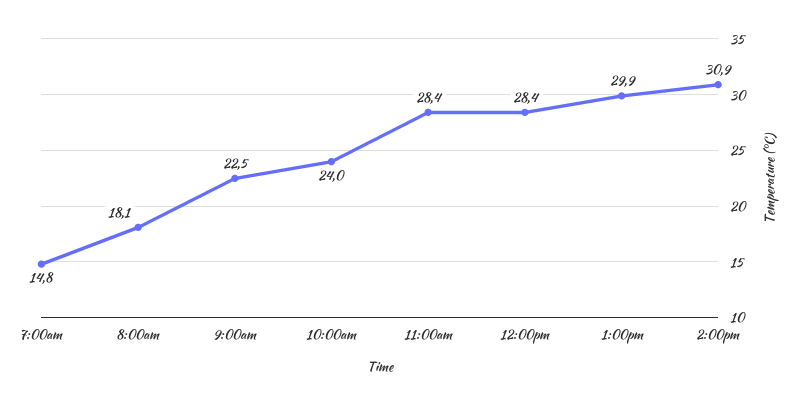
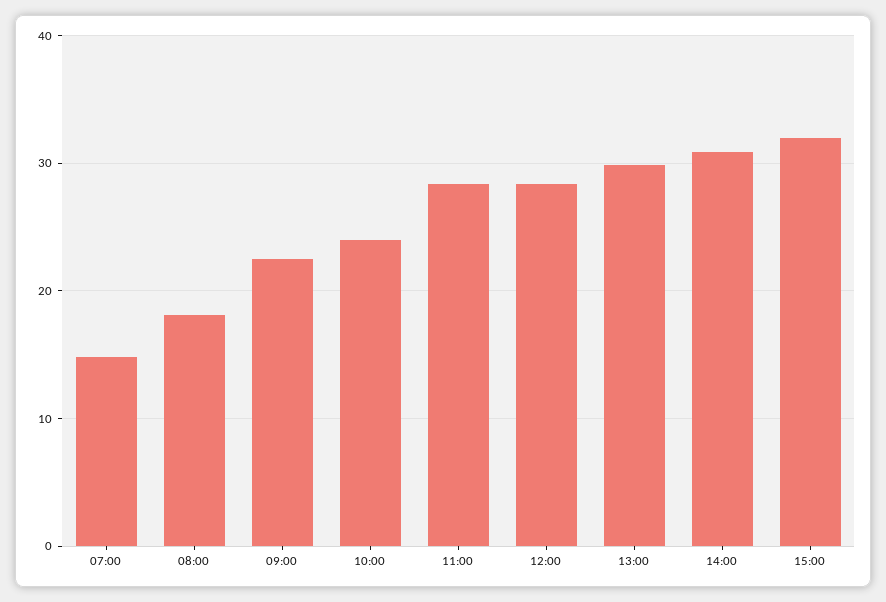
15:00: none -> 32

